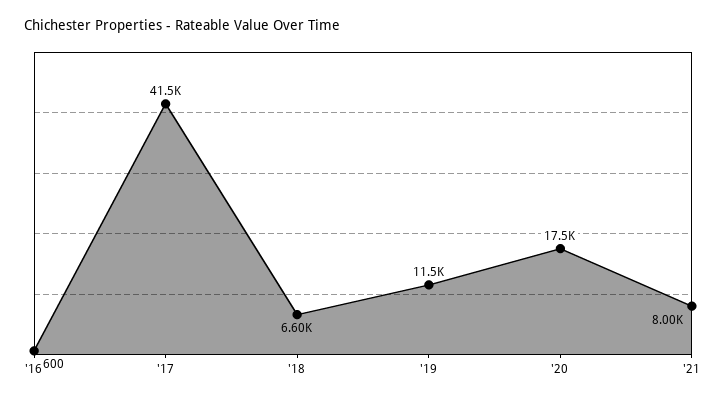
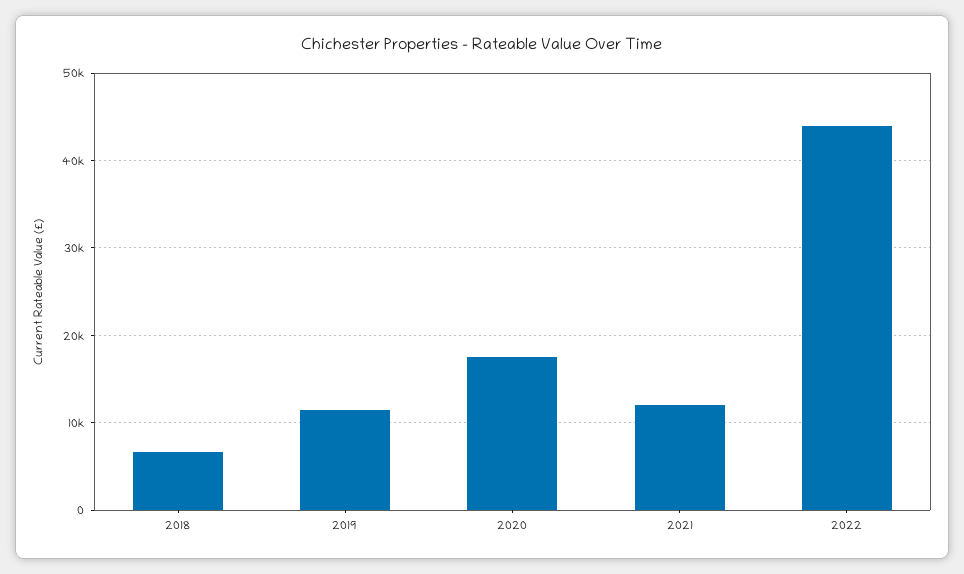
'16: 600 -> none
'17: 41500 -> none
'21: 8000 -> 12000
2022: none -> 44000

